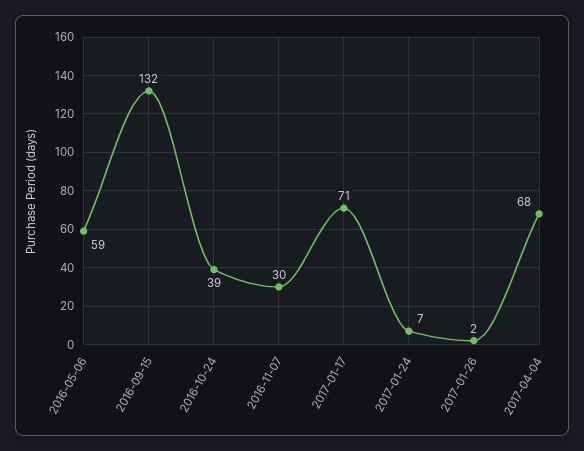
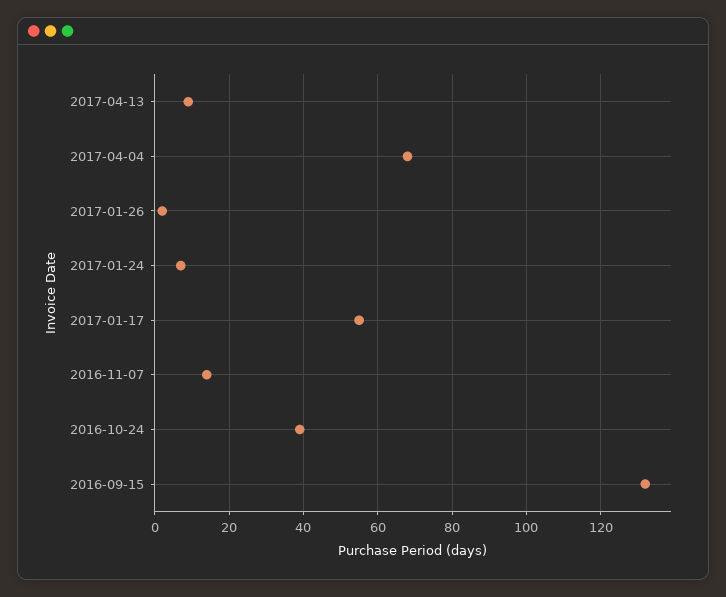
2016-05-06: 59 -> none
2016-11-07: 30 -> 15
2017-01-17: 71 -> 55
2017-04-13: none -> 10

